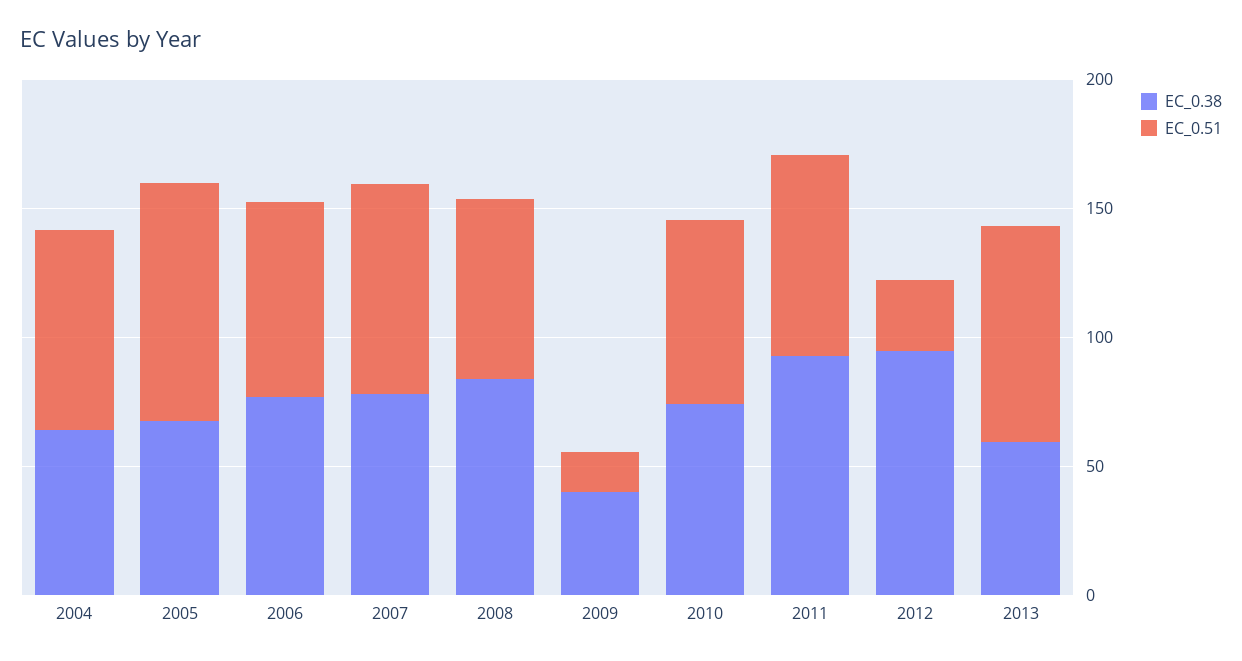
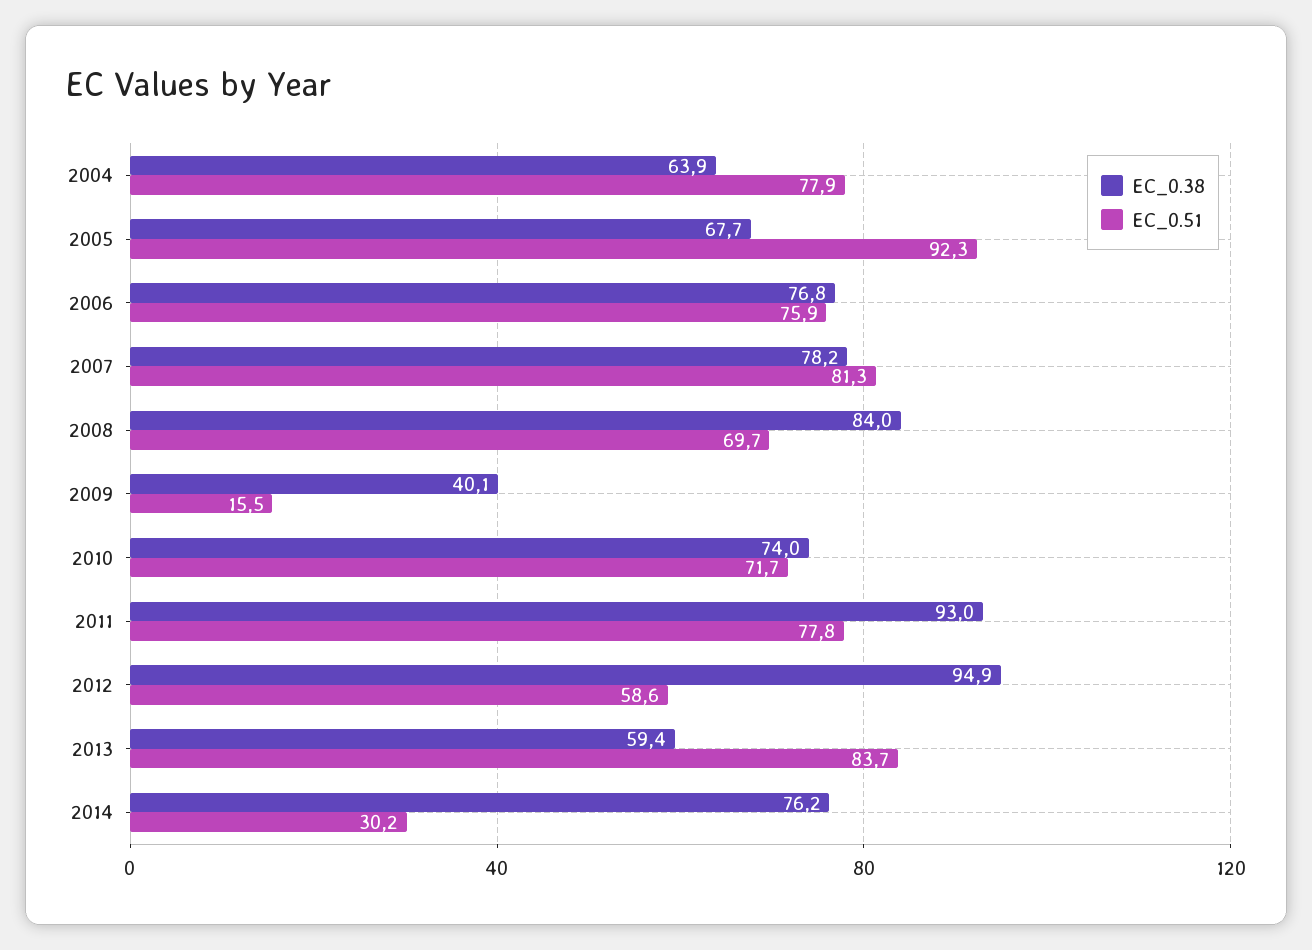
EC_0.51, 2012: 30 -> 58.6
EC_0.38, 2014: none -> 76.2
EC_0.51, 2014: none -> 30.2

